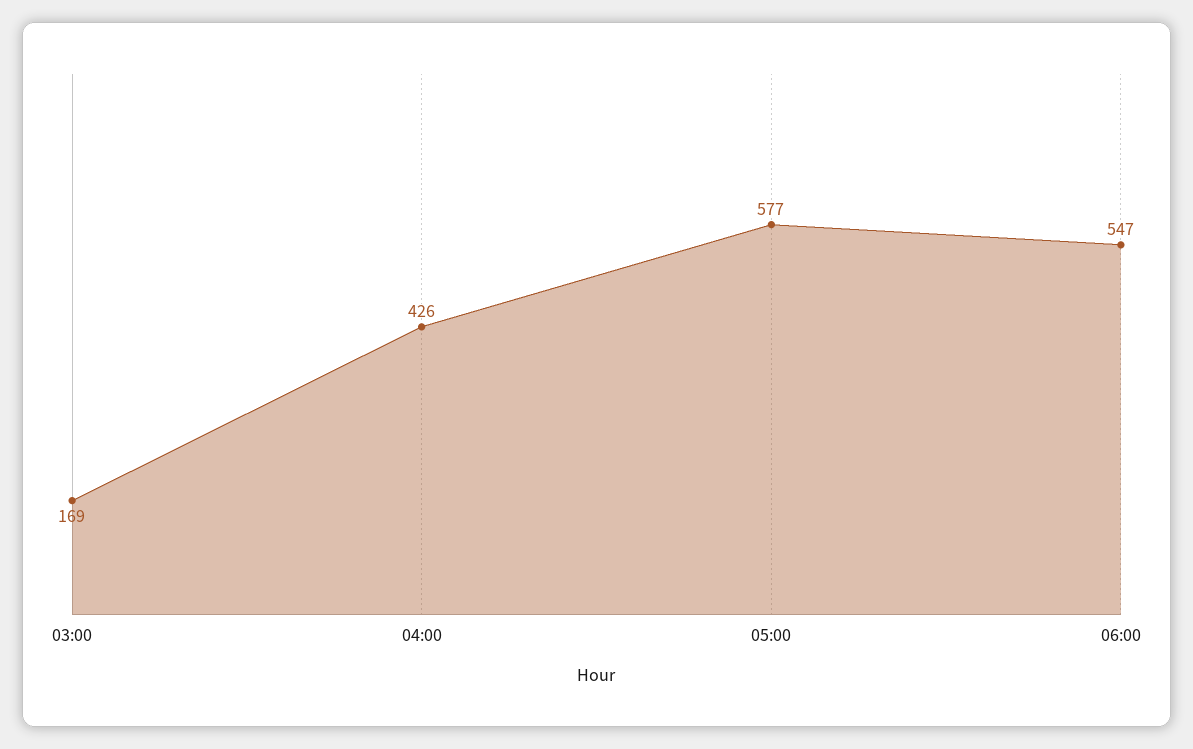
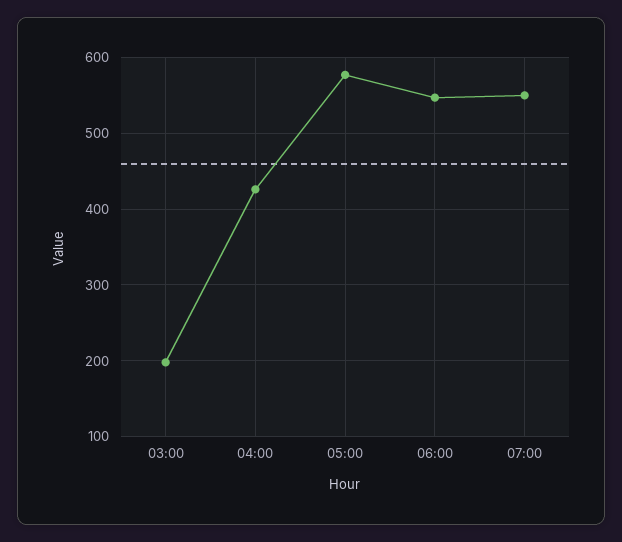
03:00: 169 -> 200
07:00: none -> 550

